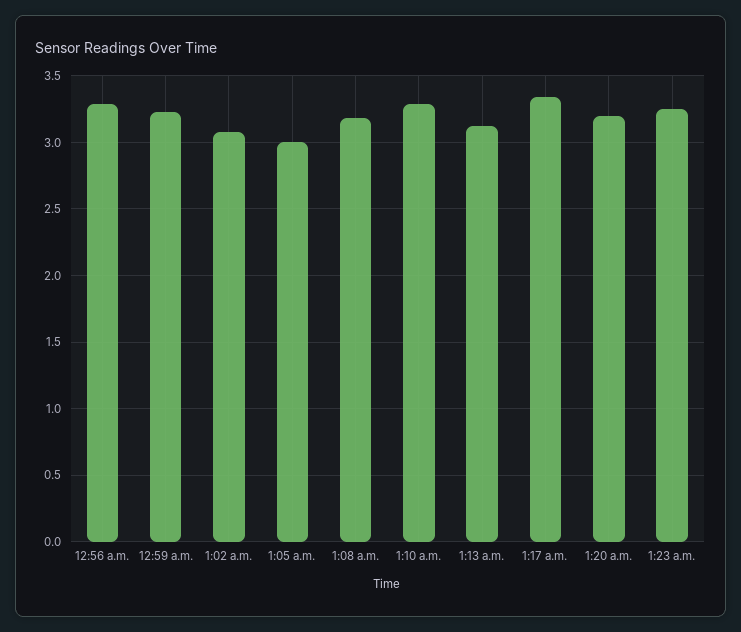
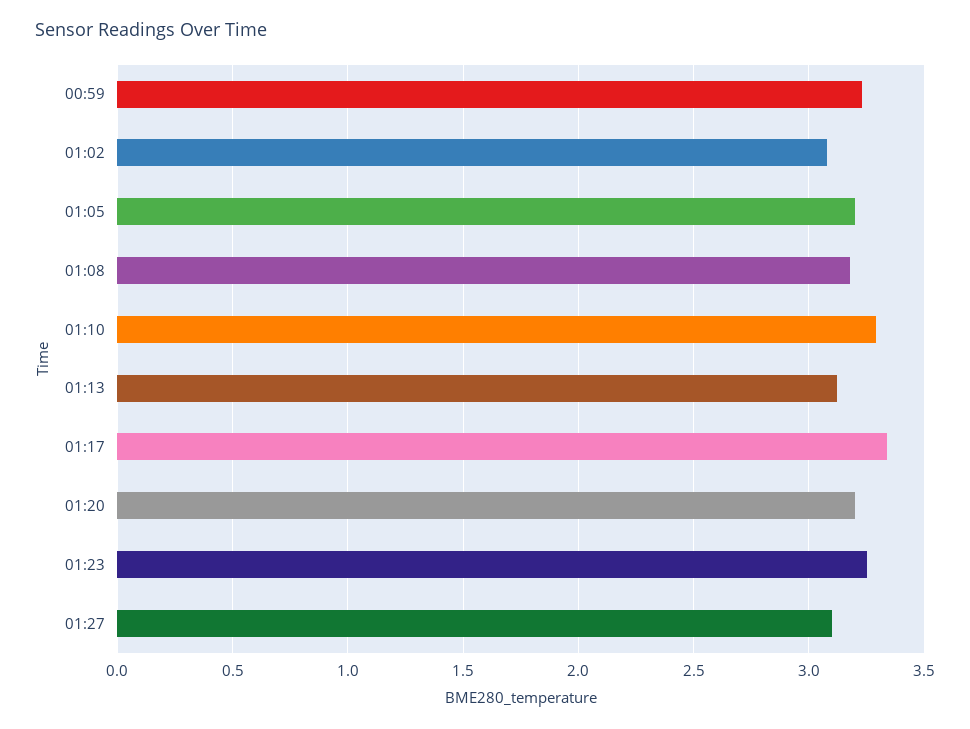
12:56 a.m.: 3.3 -> none
1:05 a.m.: 3 -> 3.2
01:27: none -> 3.1

